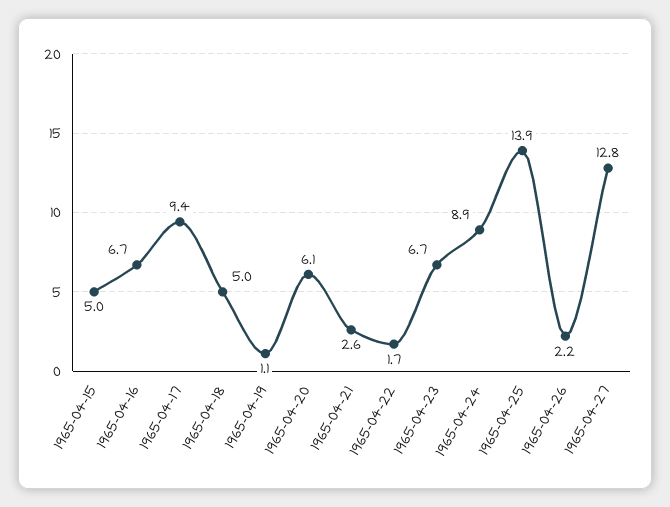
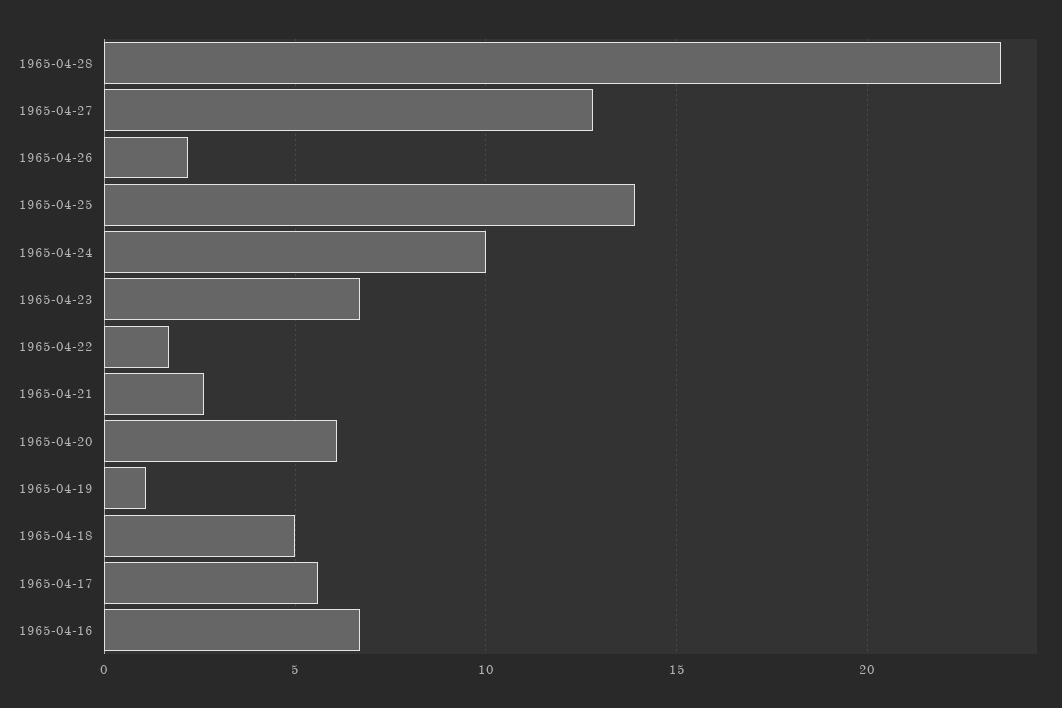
1965-04-15: 5 -> none
1965-04-17: 9.4 -> 5.5
1965-04-24: 8.9 -> 10
1965-04-28: none -> 23.5

